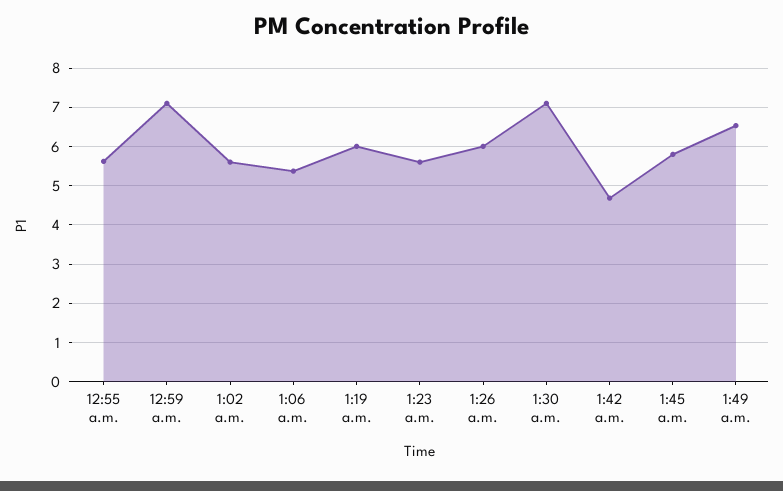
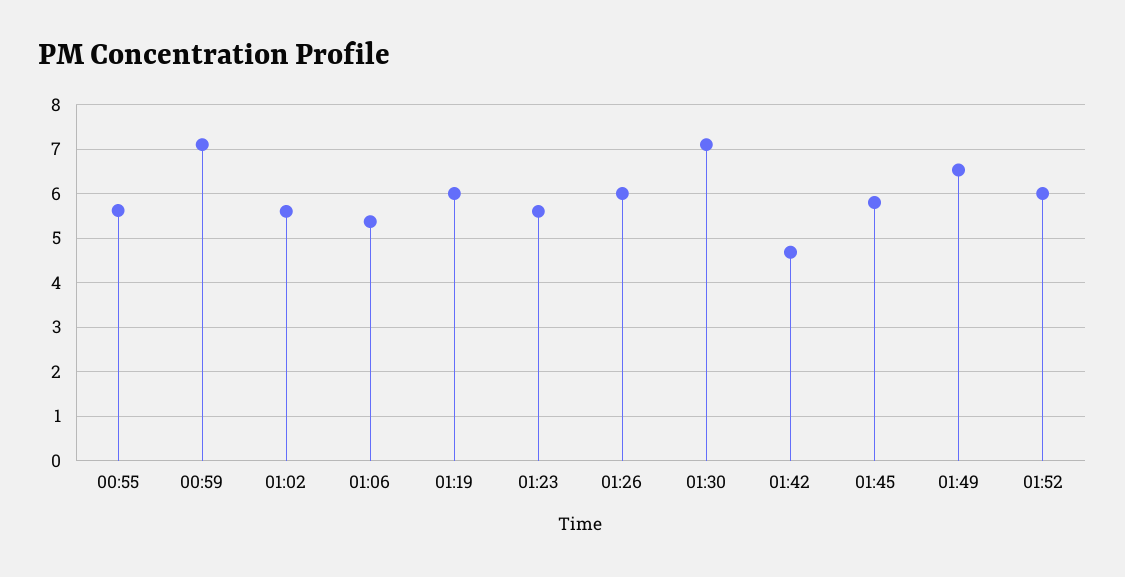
01:52: none -> 6

